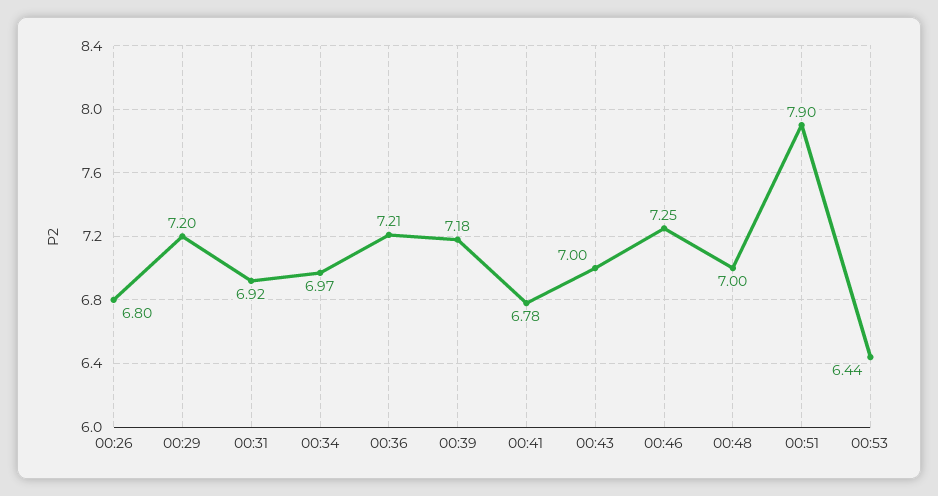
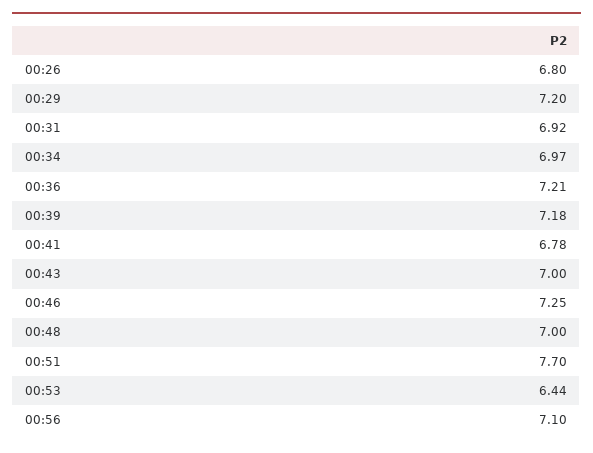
00:51: 7.9 -> 7.7
00:56: none -> 7.1

